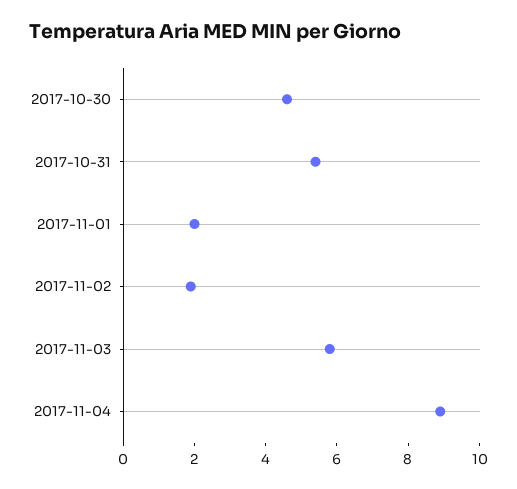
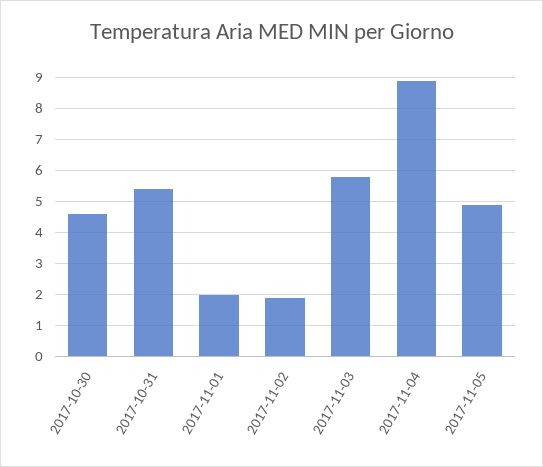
2017-11-05: none -> 5

